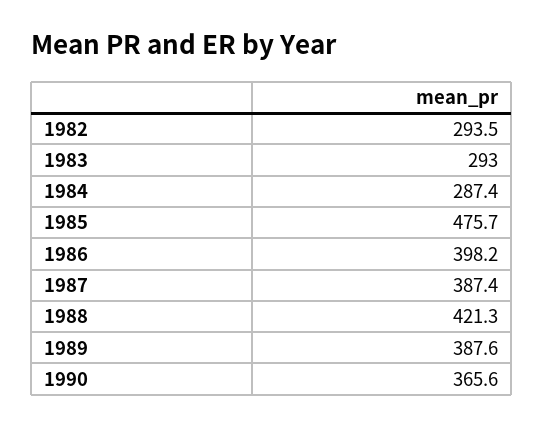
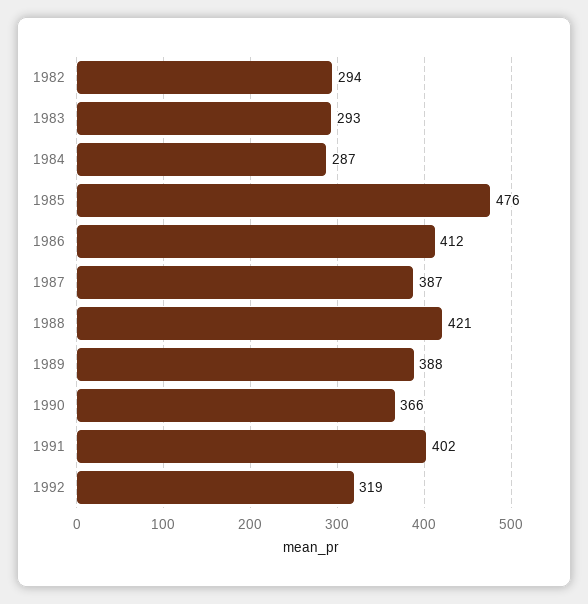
1986: 398.2 -> 412
1991: none -> 402
1992: none -> 319

